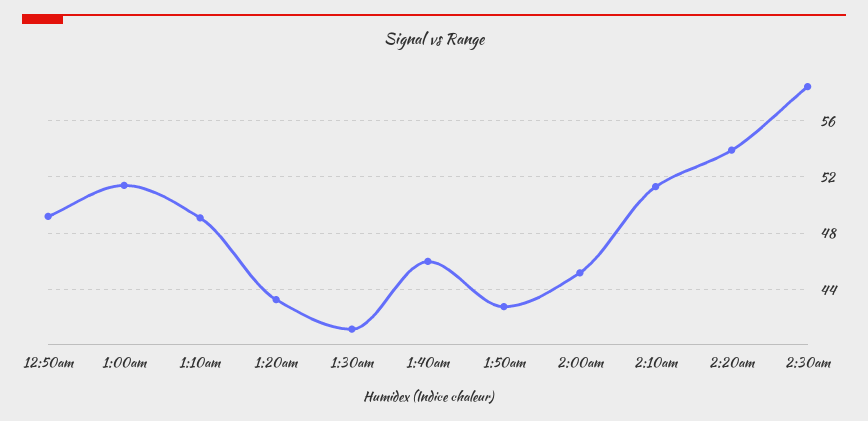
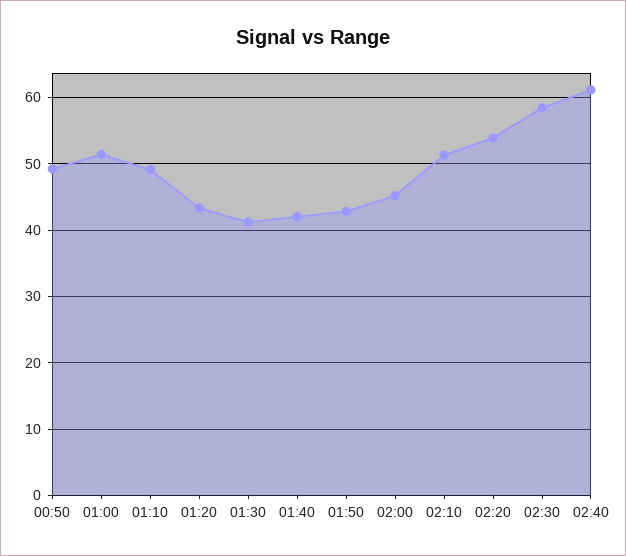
1:40am: 46 -> 42
02:40: none -> 61

